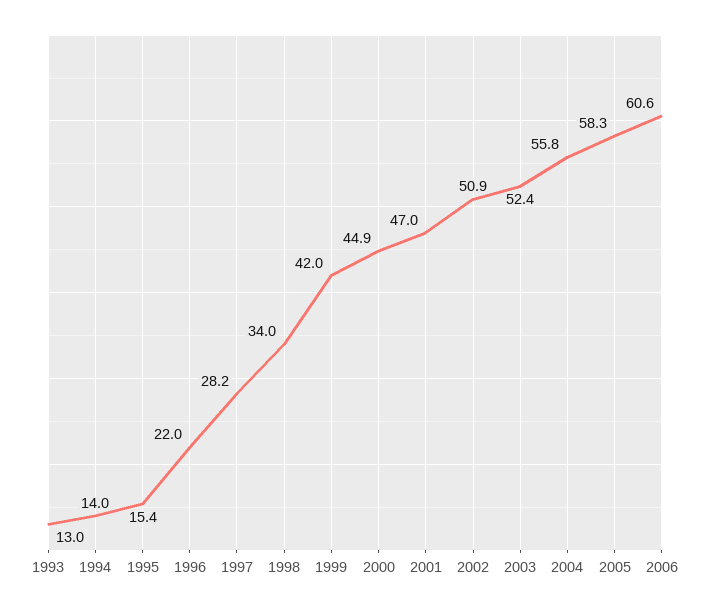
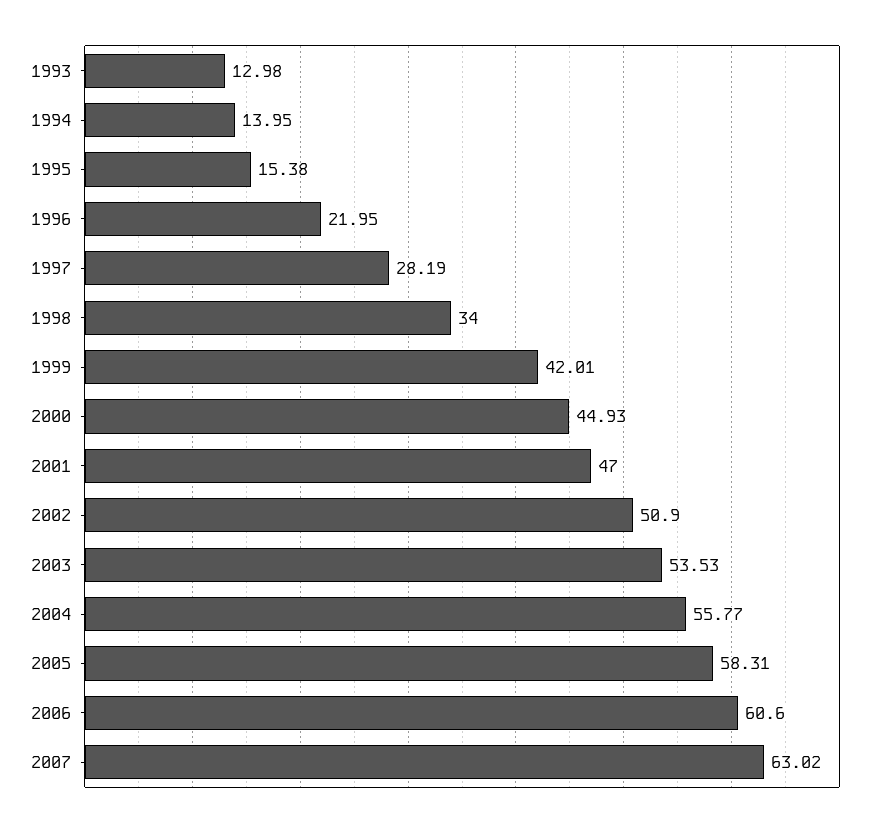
2003: 52.4 -> 53.53
2007: none -> 63.02

